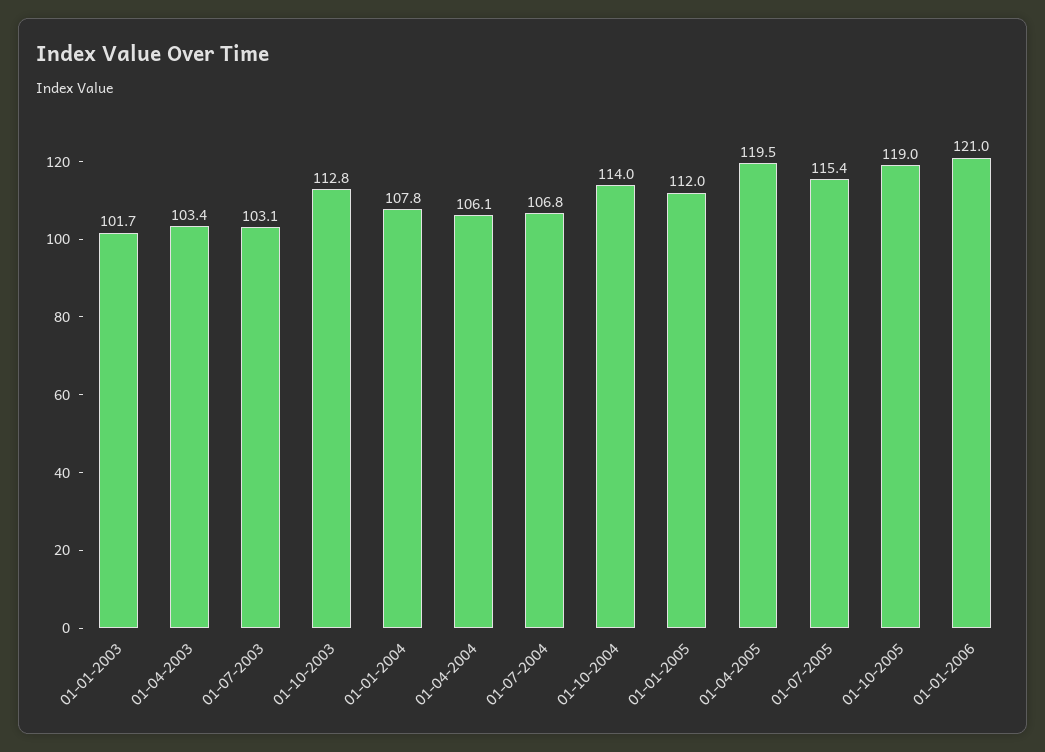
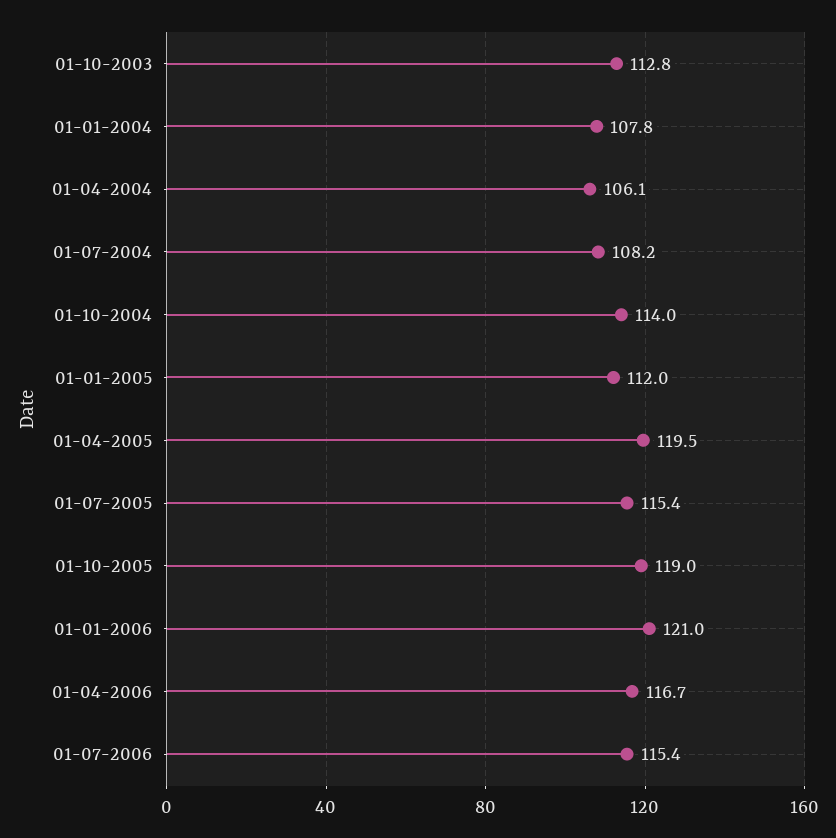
01-01-2003: 101.7 -> none
01-04-2003: 103.4 -> none
01-07-2003: 103.1 -> none
01-07-2004: 106.8 -> 108.2
01-04-2006: none -> 116.7
01-07-2006: none -> 115.4

